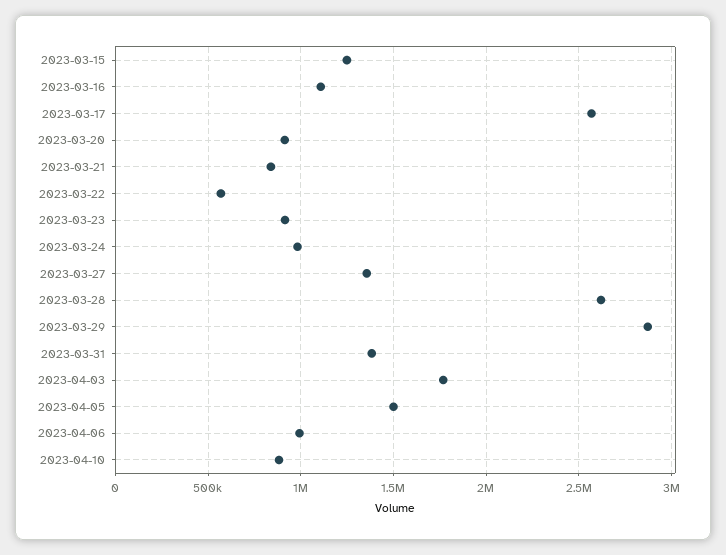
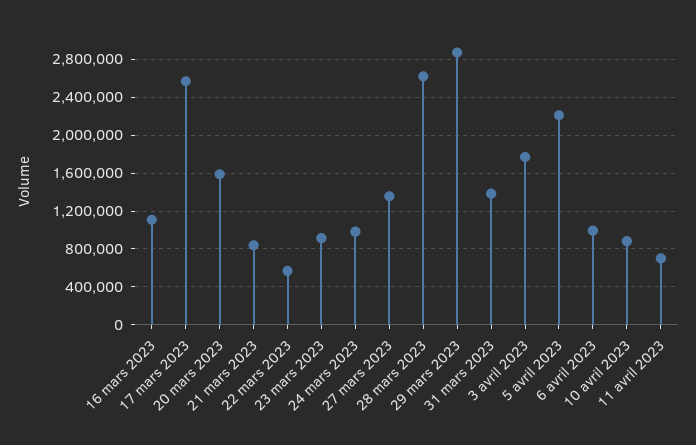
2023-03-15: 1250000 -> none
2023-03-20: 900000 -> 1600000
2023-04-05: 1500000 -> 2200000
11 avril 2023: none -> 700000

